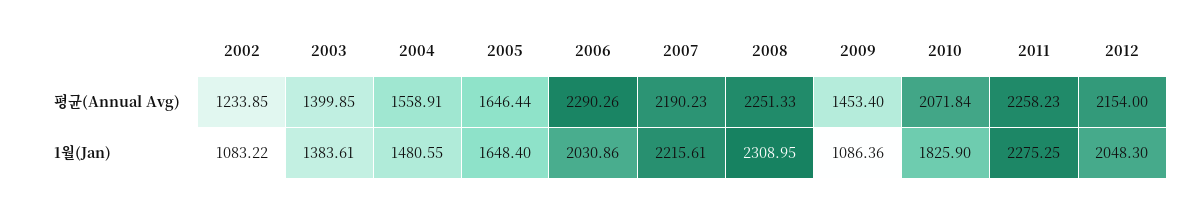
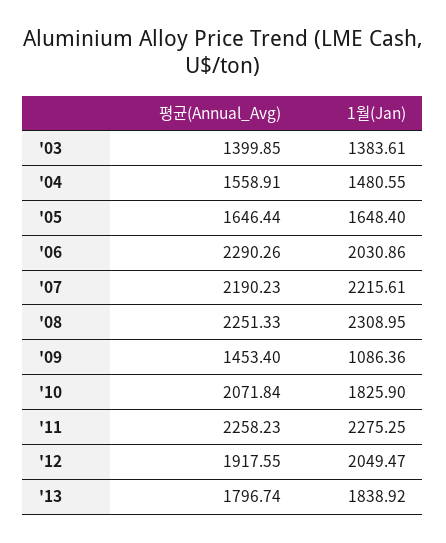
2002, 평균(Annual Avg): 1233.85 -> none
2012, 평균(Annual Avg): 2154 -> 1917.55
2002, 1월(Jan): 1083.22 -> none
2012, 1월(Jan): 2048.3 -> 2049.47
'13, 평균(Annual Avg): none -> 1796.74
'13, 1월(Jan): none -> 1838.92

